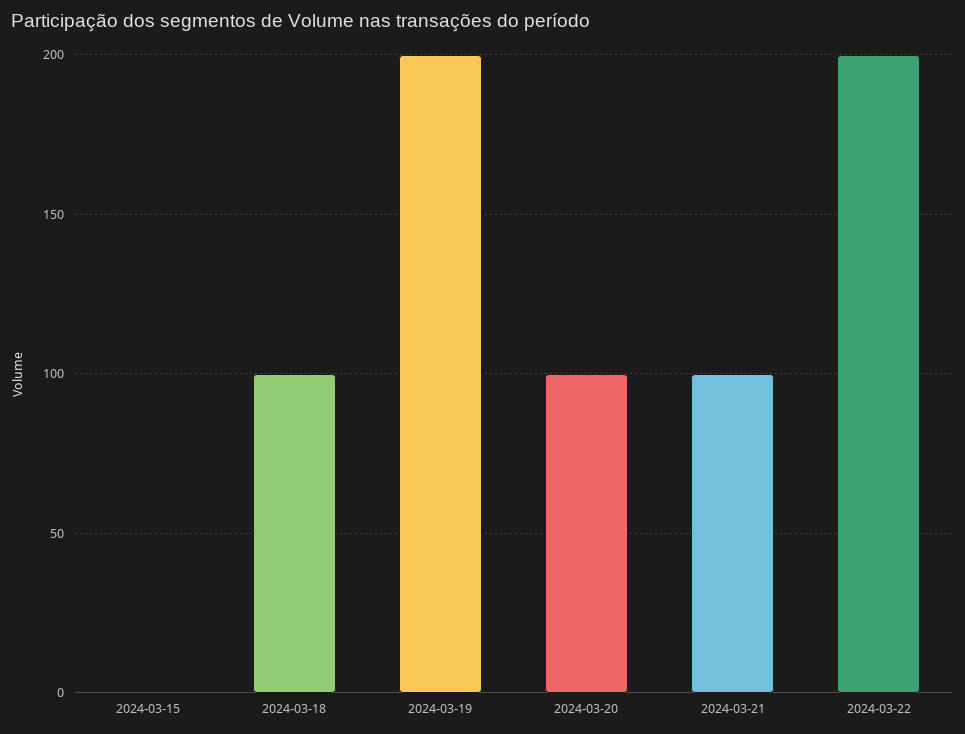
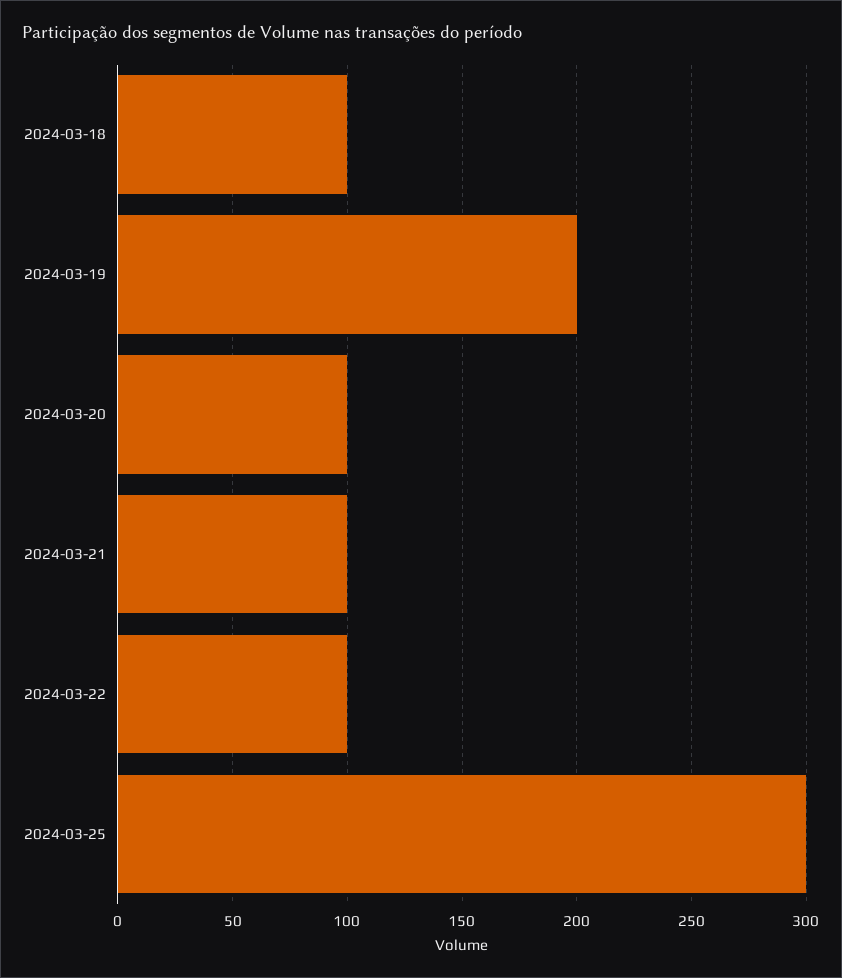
2024-03-15: 0 -> none
2024-03-22: 200 -> 100
2024-03-25: none -> 300

